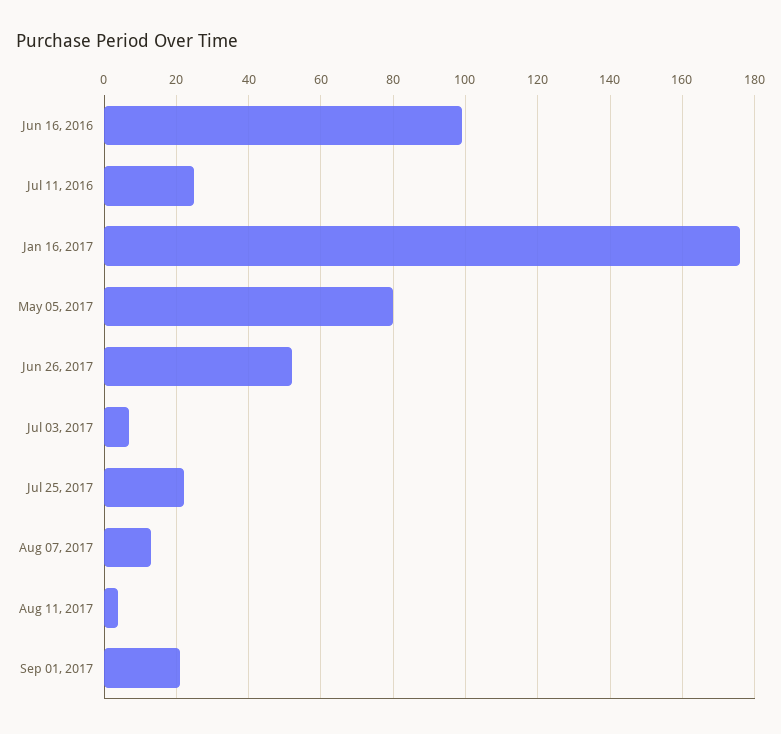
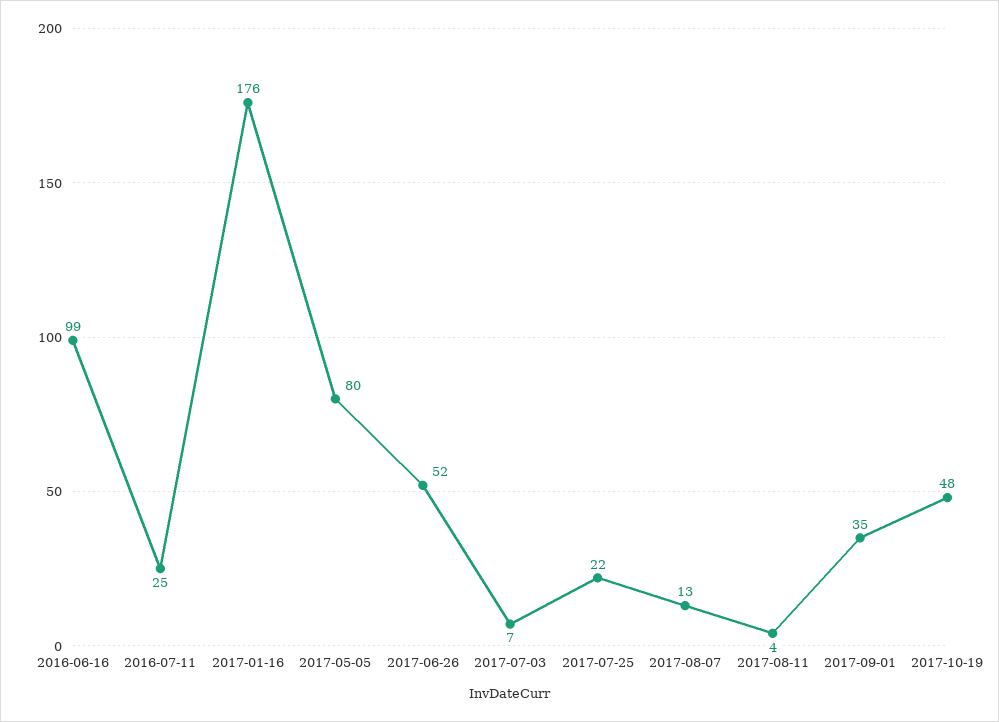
Sep 01, 2017: 20 -> 35
2017-10-19: none -> 48

